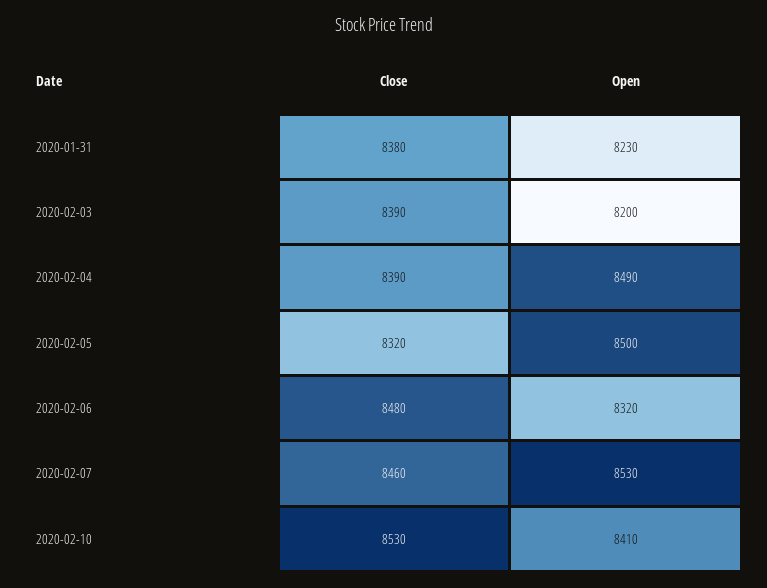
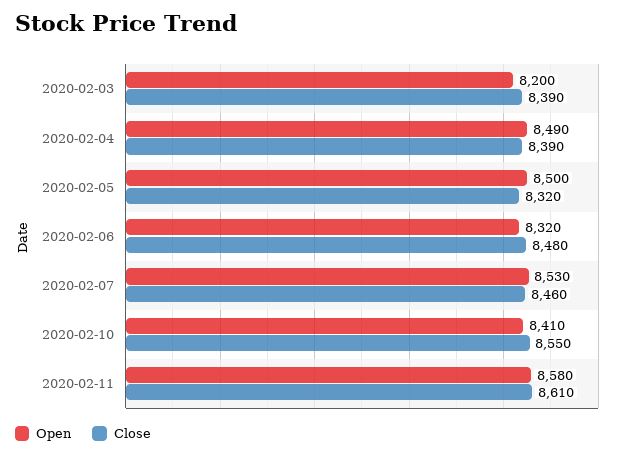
Close, 2020-01-31: 8380 -> none
Open, 2020-01-31: 8230 -> none
Close, 2020-02-10: 8530 -> 8550
Open, 2020-02-11: none -> 8580
Close, 2020-02-11: none -> 8610

